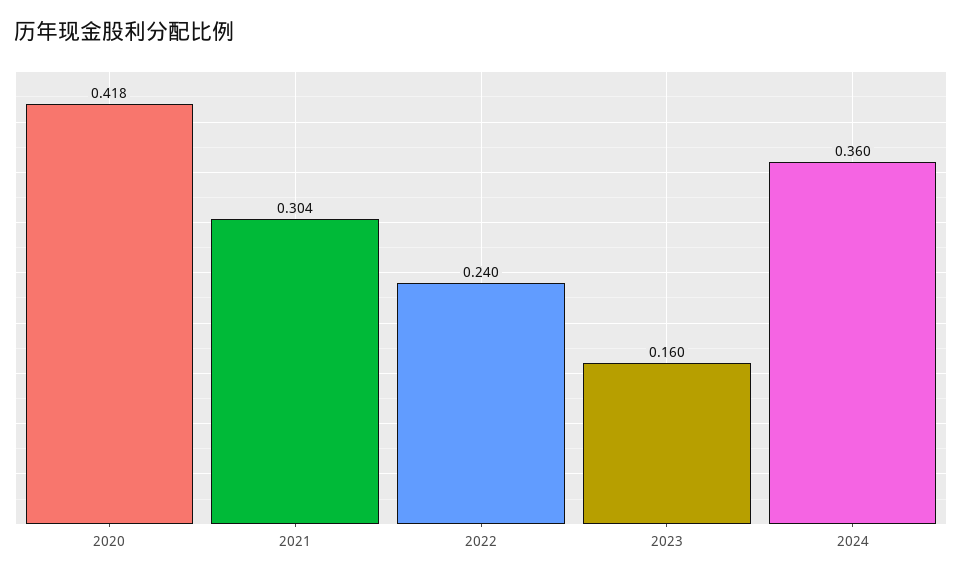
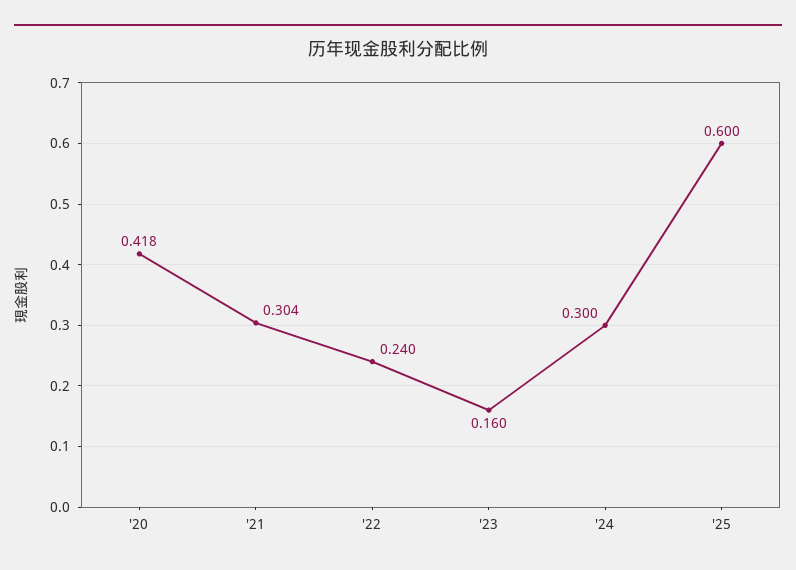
2024: 0.36 -> 0.3
'25: none -> 0.6

